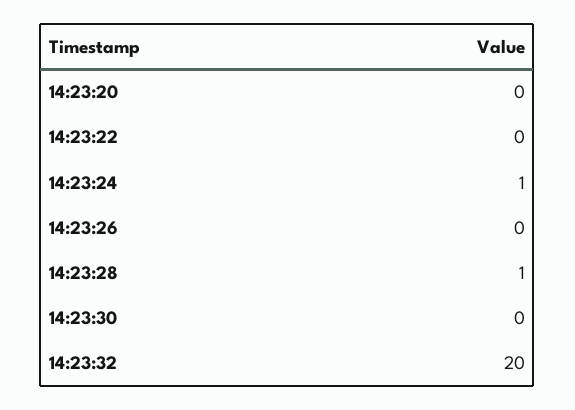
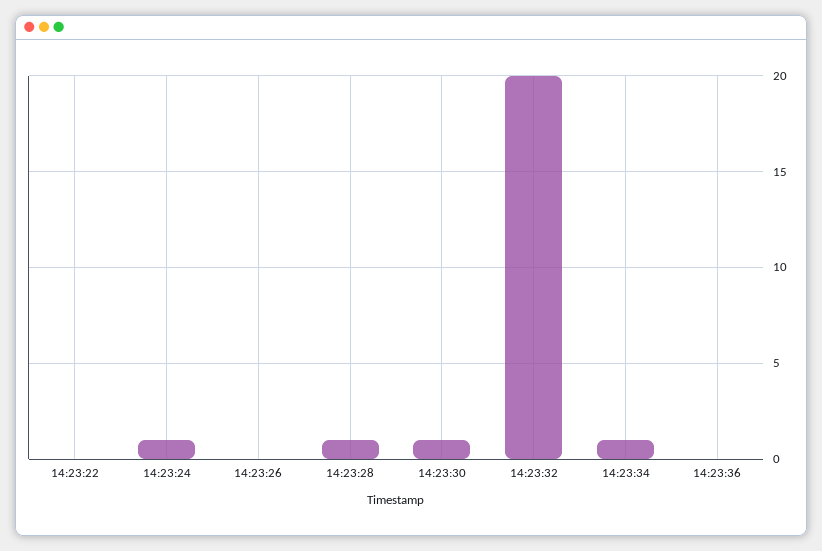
14:23:20: 0 -> none
14:23:30: 0 -> 1
14:23:34: none -> 1
14:23:36: none -> 0

